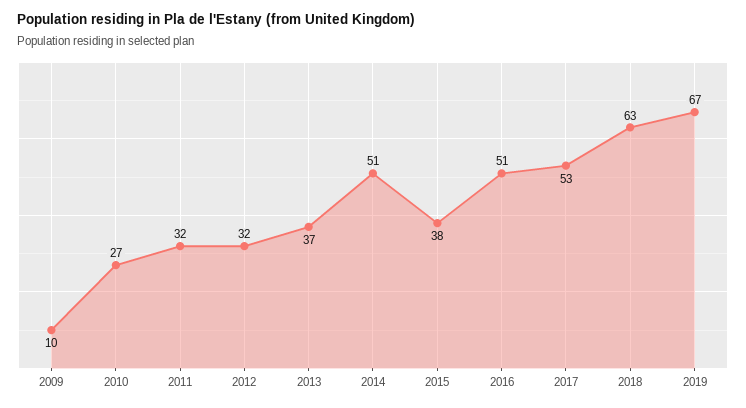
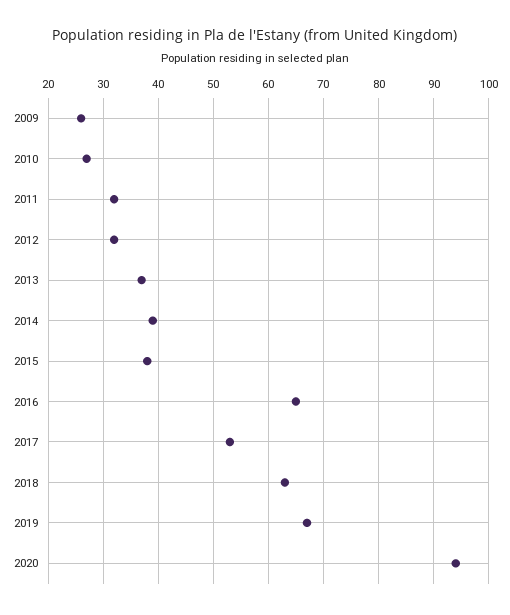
2009: 10 -> 25
2014: 51 -> 40
2016: 51 -> 65
2020: none -> 95

